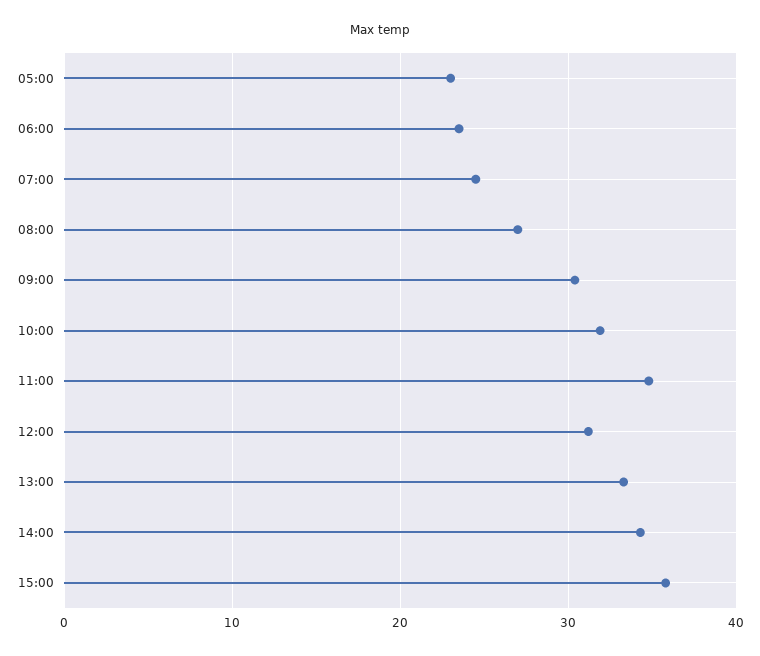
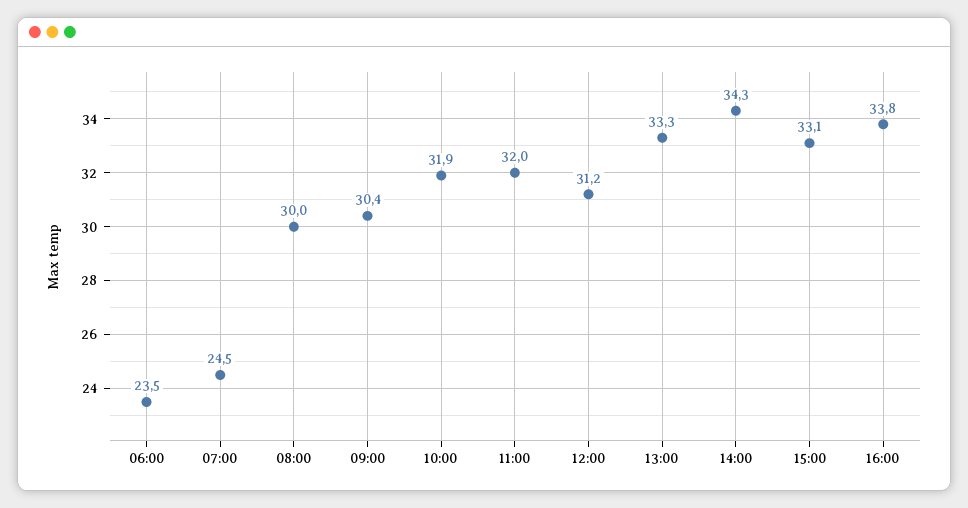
05:00: 23 -> none
08:00: 27 -> 30
11:00: 35 -> 32
15:00: 36 -> 33.1
16:00: none -> 33.8

